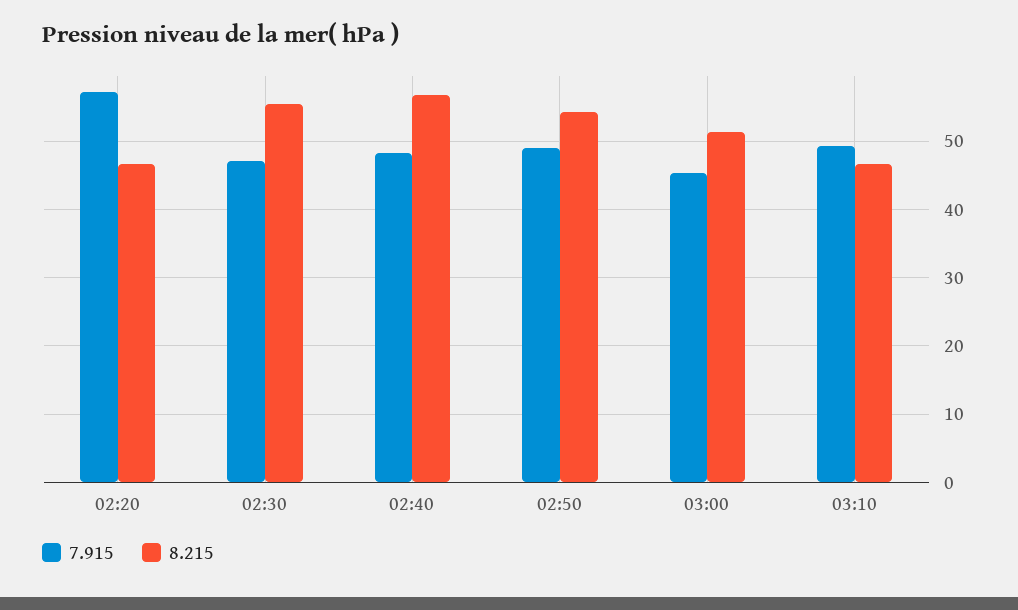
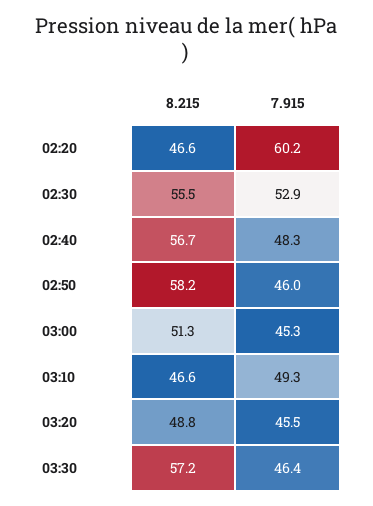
7.915, 02:20: 57 -> 60.2
7.915, 02:30: 47 -> 52.9
7.915, 02:50: 49 -> 46
8.215, 02:50: 54 -> 58.2
8.215, 03:20: none -> 48.8
7.915, 03:20: none -> 45.5
8.215, 03:30: none -> 57.2
7.915, 03:30: none -> 46.4

